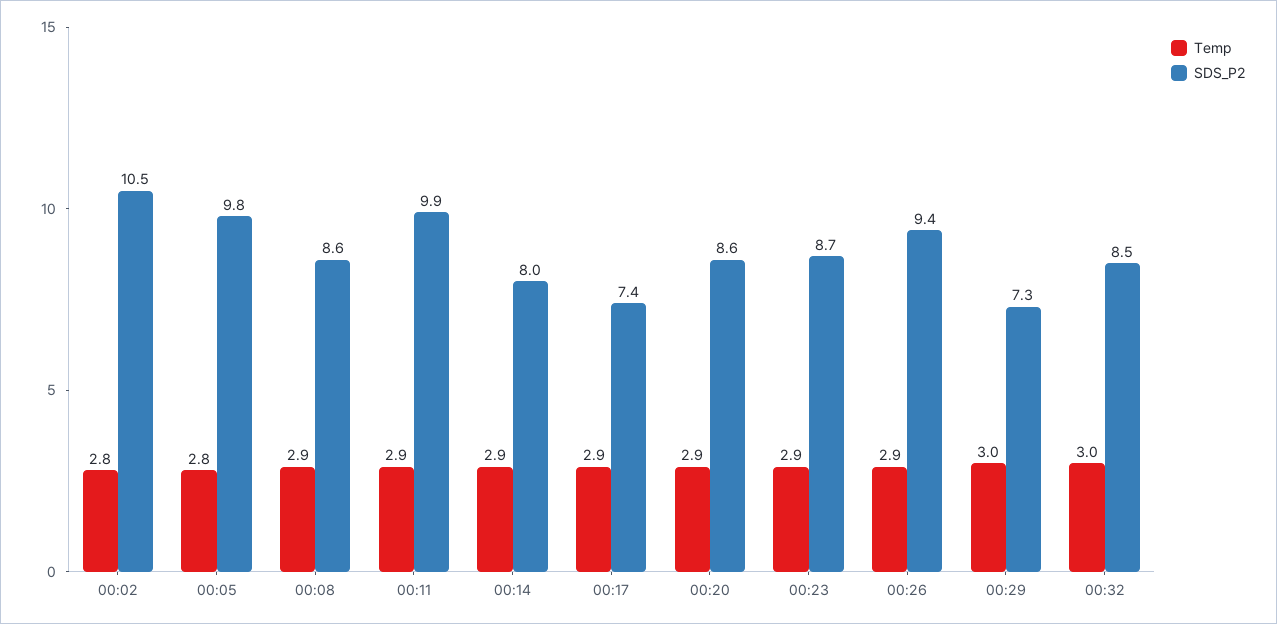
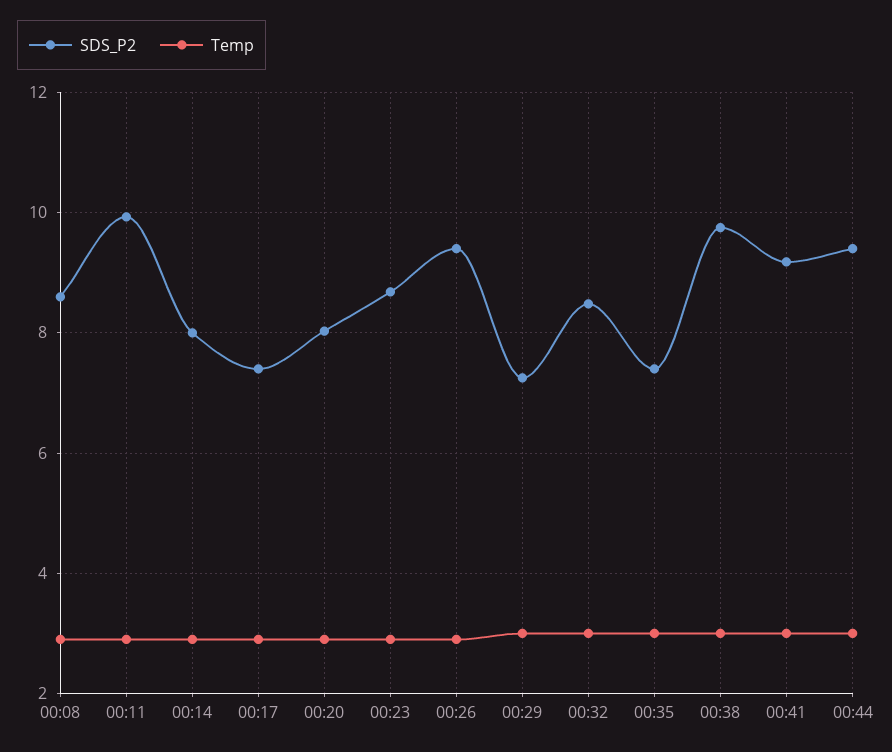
Temp, 00:02: 2.8 -> none
SDS_P2, 00:02: 10.5 -> none
Temp, 00:05: 2.8 -> none
SDS_P2, 00:05: 9.8 -> none
SDS_P2, 00:20: 8.6 -> 8
SDS_P2, 00:35: none -> 7.4
Temp, 00:35: none -> 3
SDS_P2, 00:38: none -> 9.8
Temp, 00:38: none -> 3
SDS_P2, 00:41: none -> 9.2
Temp, 00:41: none -> 3
SDS_P2, 00:44: none -> 9.4
Temp, 00:44: none -> 3

